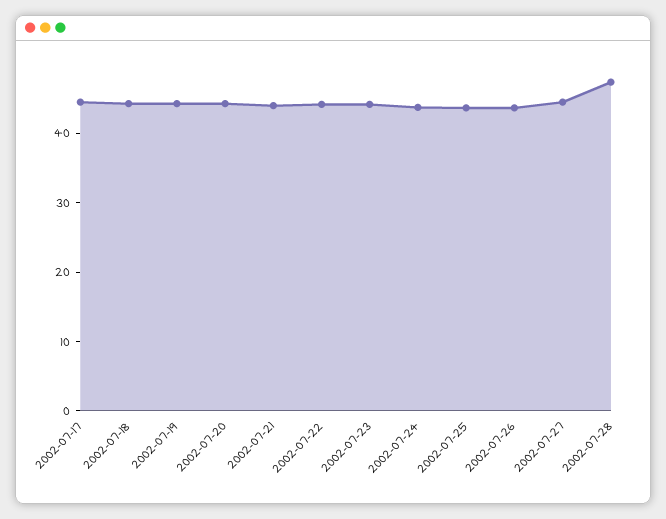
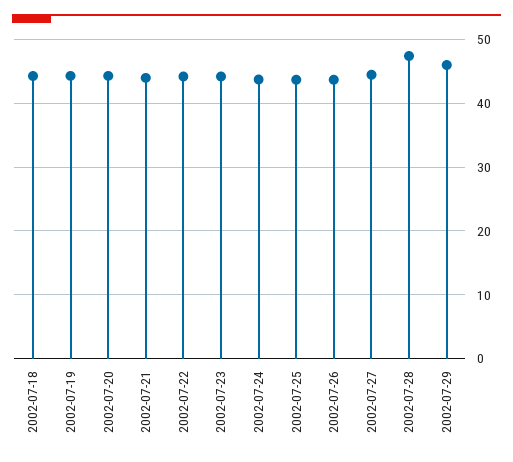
2002-07-17: 44 -> none
2002-07-29: none -> 46

